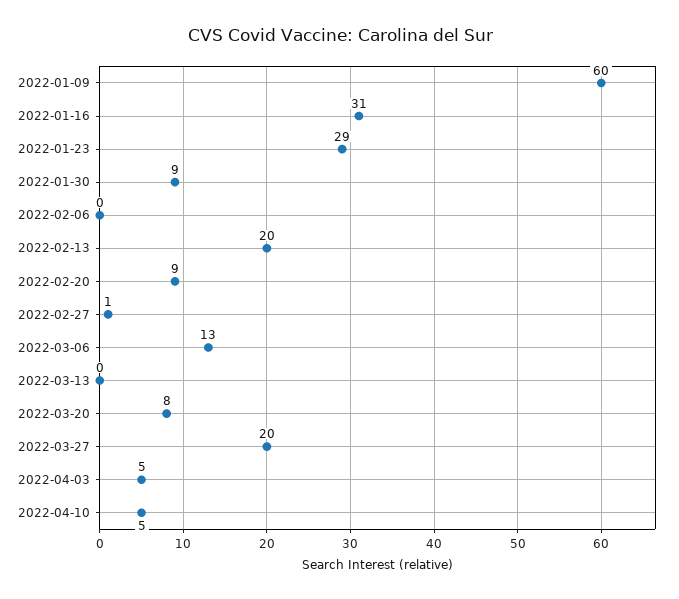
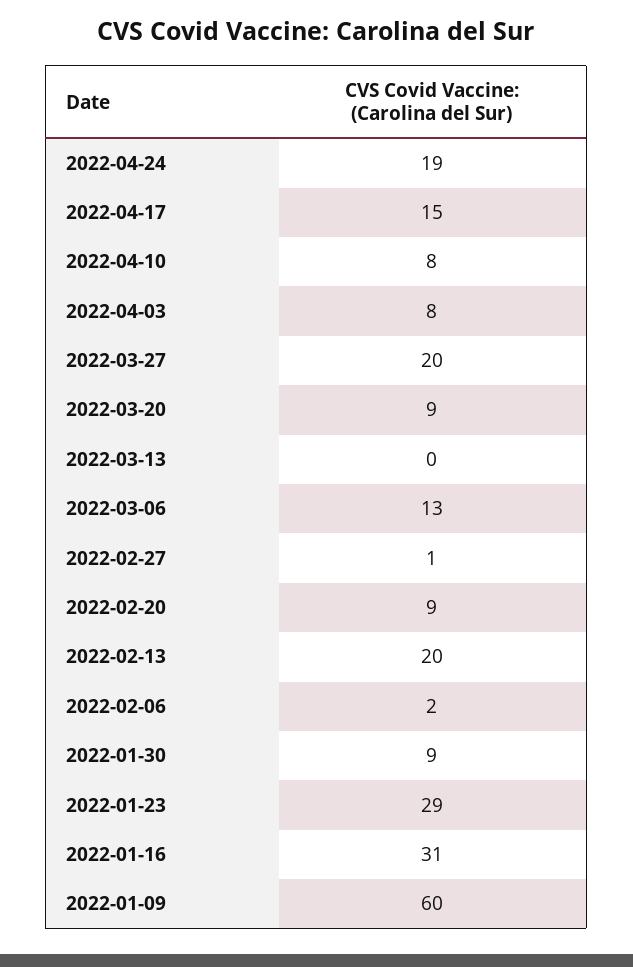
2022-02-06: 0 -> 2
2022-03-20: 8 -> 9
2022-04-03: 5 -> 8
2022-04-10: 5 -> 8
2022-04-24: none -> 19
2022-04-17: none -> 15

